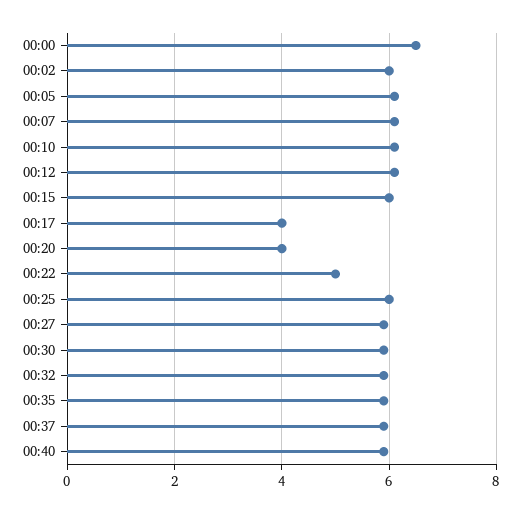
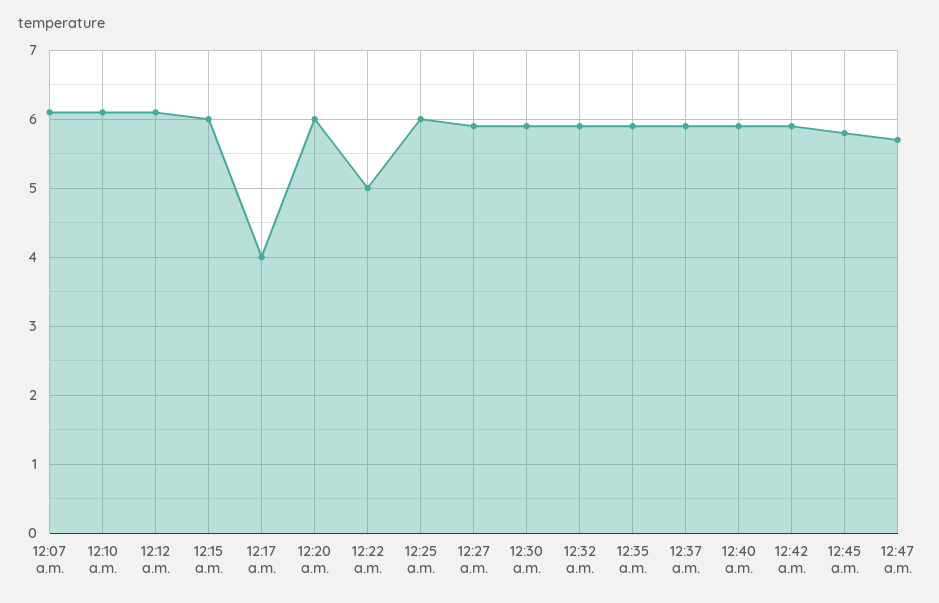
00:00: 6.5 -> none
00:02: 6 -> none
00:05: 6 -> none
00:20: 4 -> 6
12:42 a.m.: none -> 5.9
12:45 a.m.: none -> 5.8
12:47 a.m.: none -> 5.7

